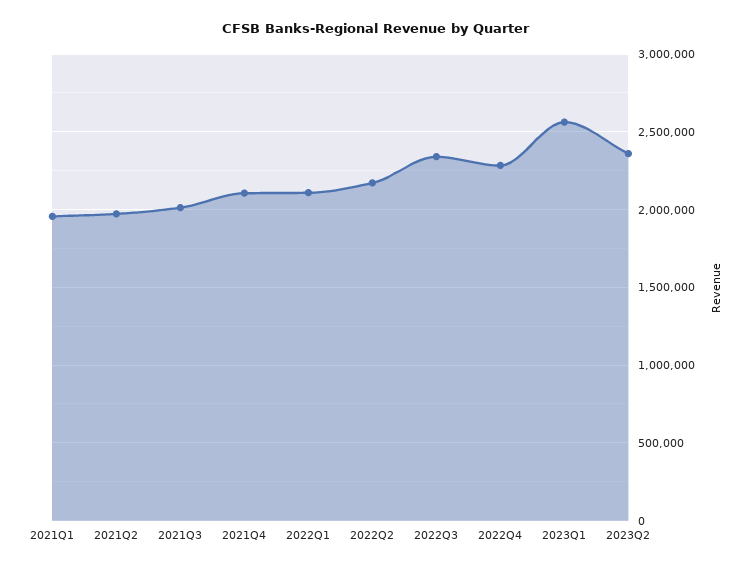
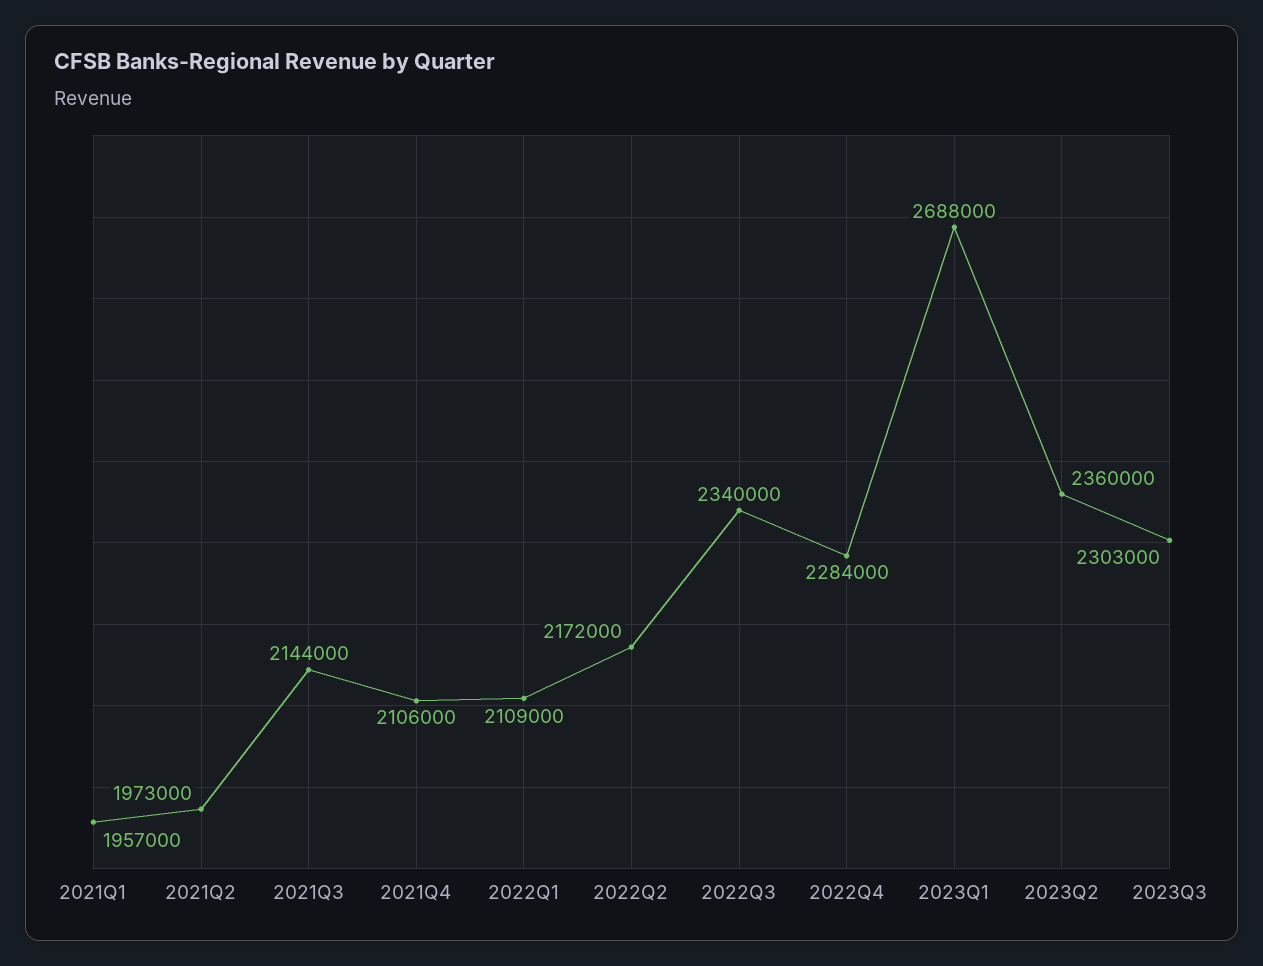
2021Q3: 2000000 -> 2144000
2023Q1: 2550000 -> 2688000
2023Q3: none -> 2303000

